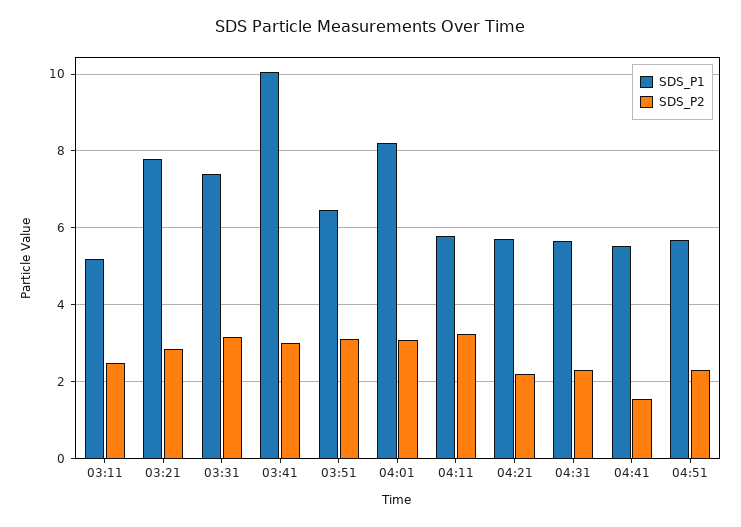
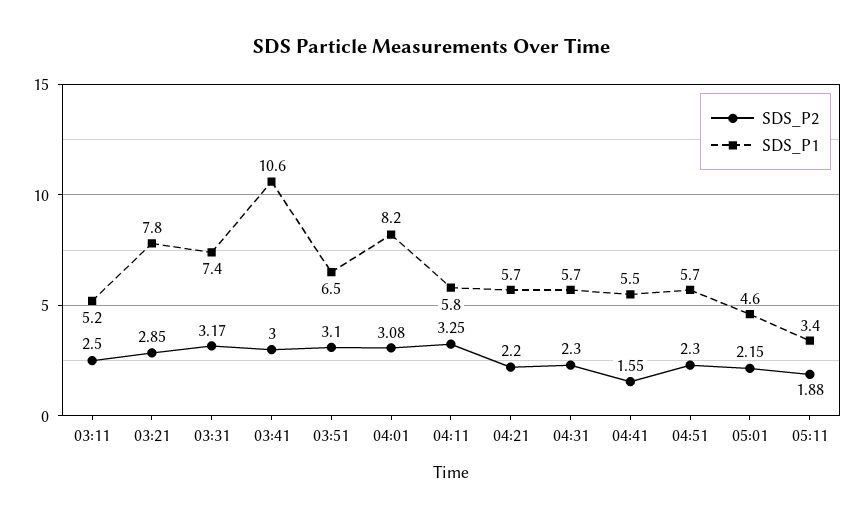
SDS_P1, 03:41: 10 -> 10.6
SDS_P2, 05:01: none -> 2.15
SDS_P1, 05:01: none -> 4.6
SDS_P2, 05:11: none -> 1.88
SDS_P1, 05:11: none -> 3.4

